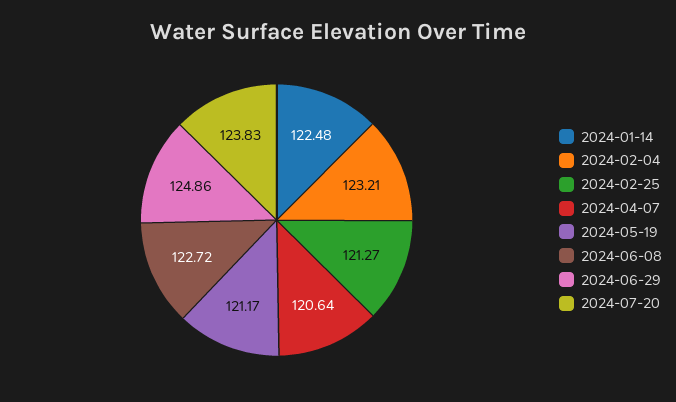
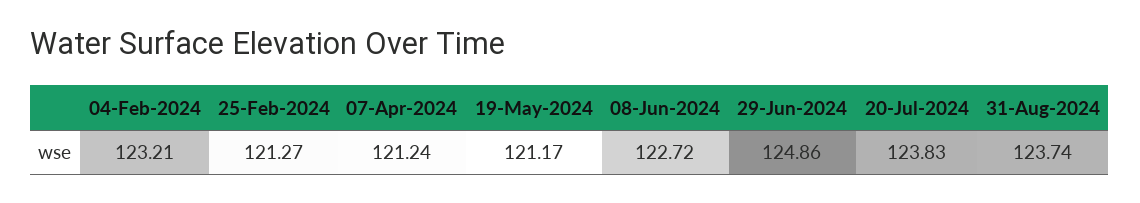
2024-01-14: 122.48 -> none
2024-04-07: 120.64 -> 121.24
31-Aug-2024: none -> 123.74

